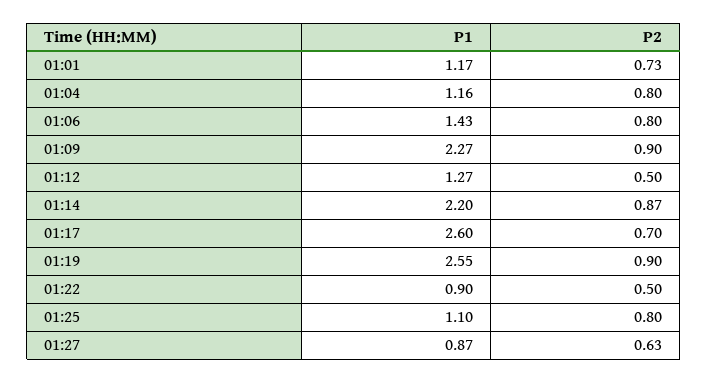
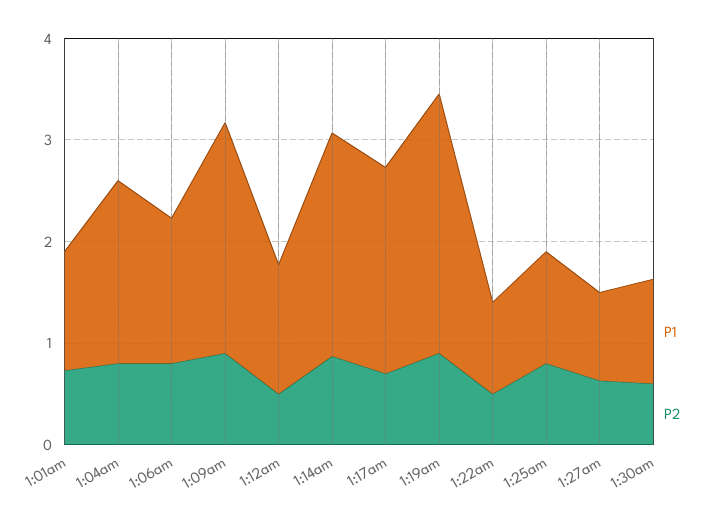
P1, 01:04: 1.16 -> 1.8
P1, 01:17: 2.6 -> 2
P1, 1:30am: none -> 1
P2, 1:30am: none -> 0.6

